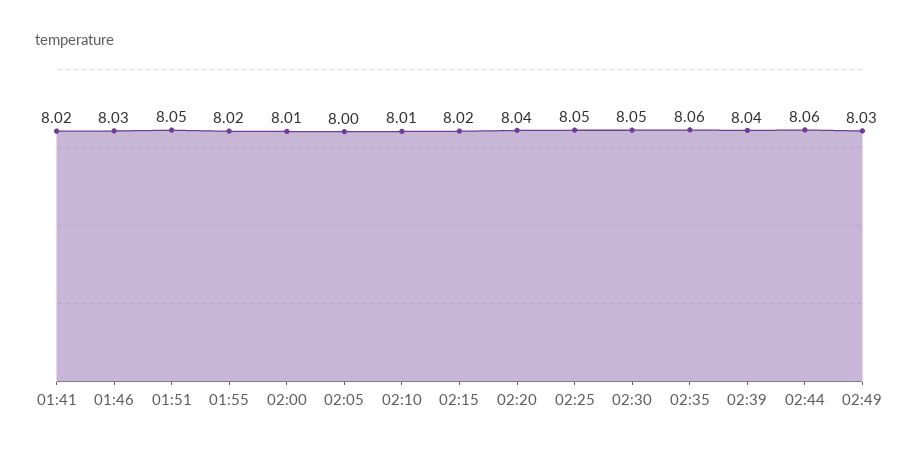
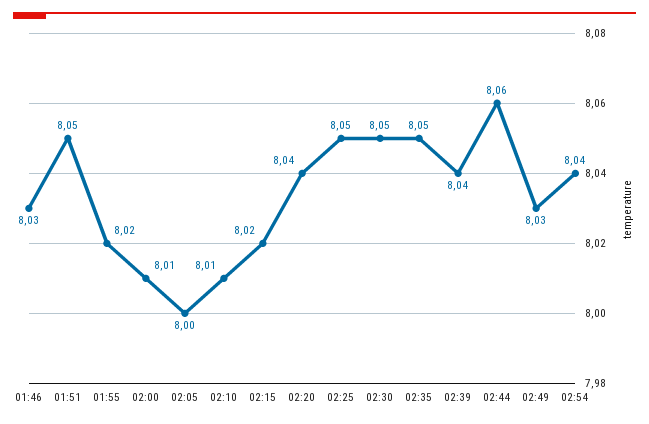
01:41: 8.02 -> none
02:35: 8.06 -> 8.05
02:54: none -> 8.04

